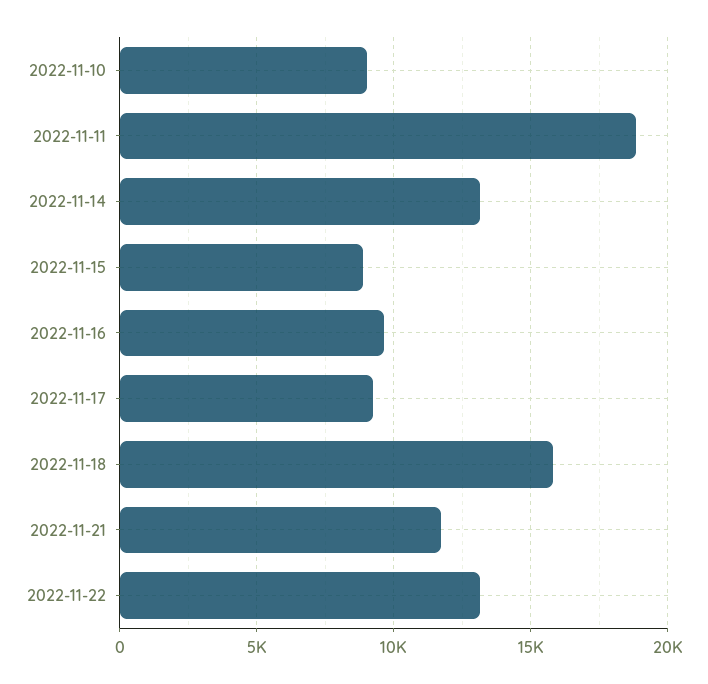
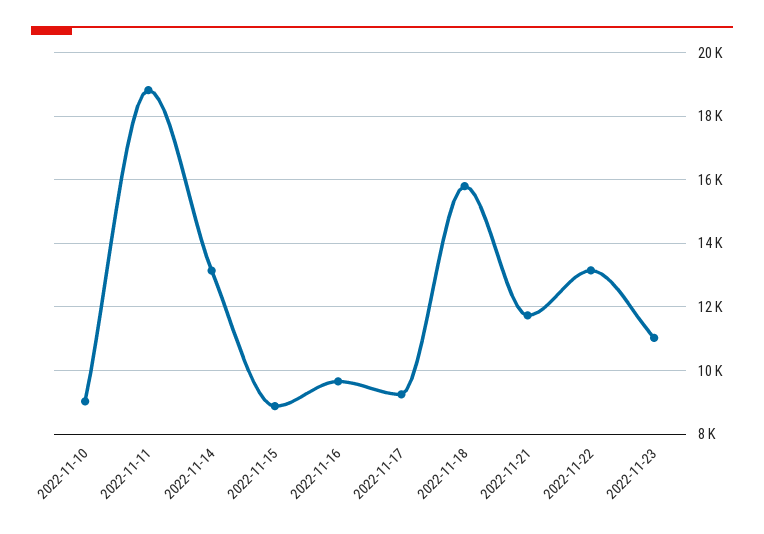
2022-11-23: none -> 11000

